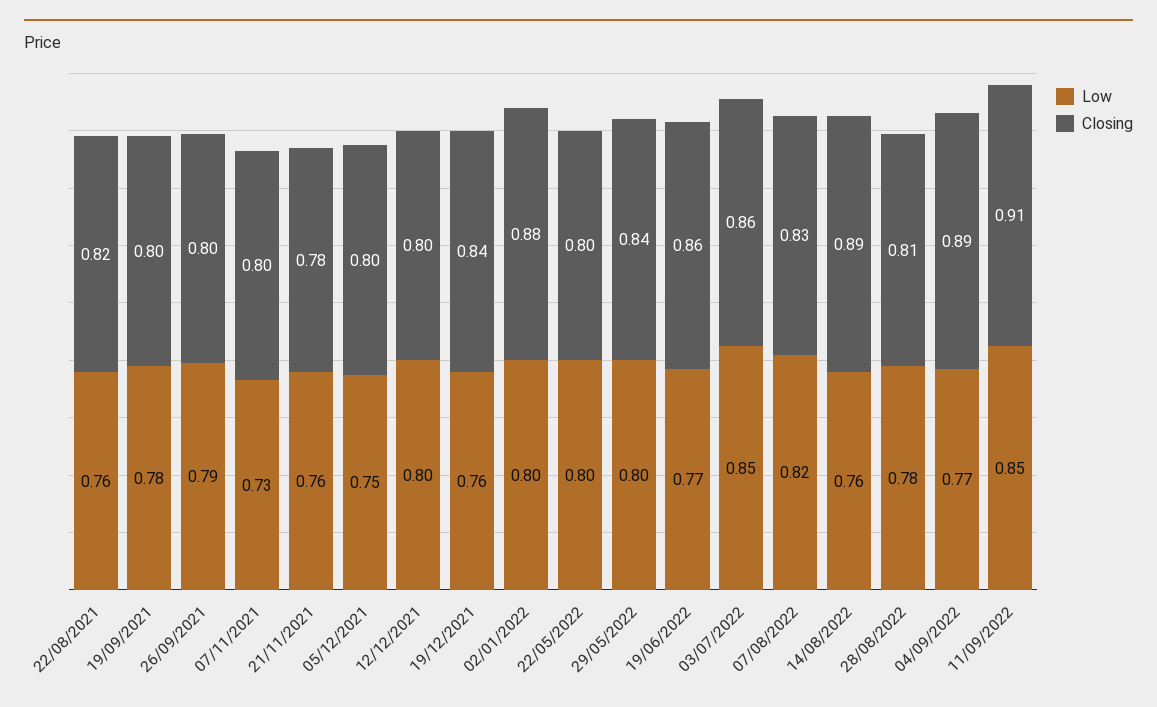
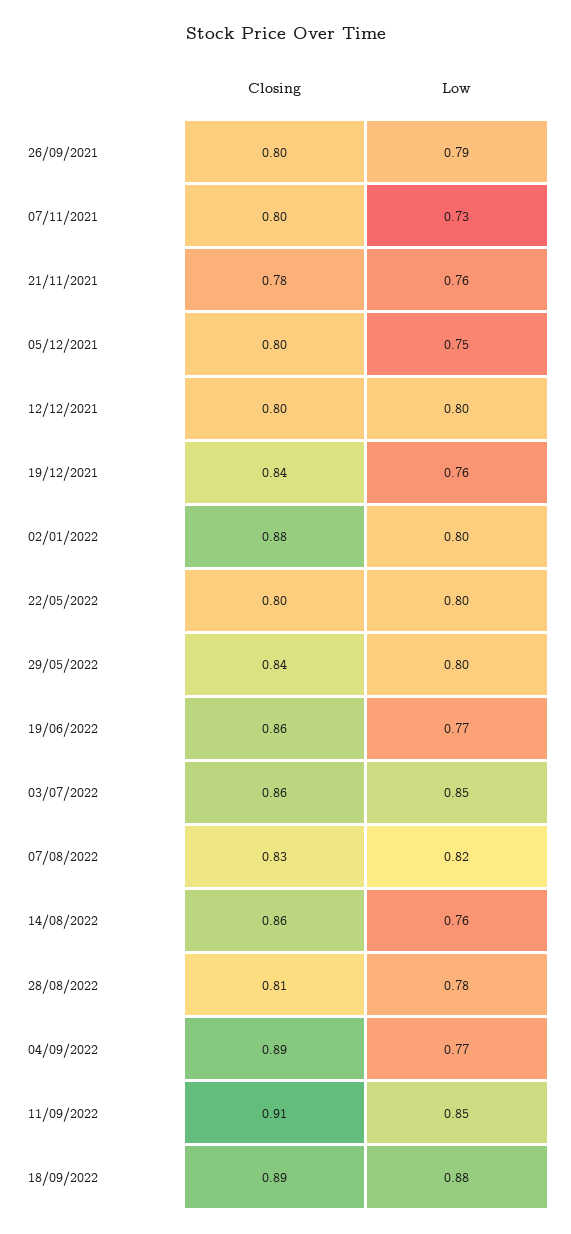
Low, 22/08/2021: 0.76 -> none
Closing, 22/08/2021: 0.82 -> none
Low, 19/09/2021: 0.78 -> none
Closing, 19/09/2021: 0.8 -> none
Closing, 14/08/2022: 0.89 -> 0.86
Closing, 18/09/2022: none -> 0.89
Low, 18/09/2022: none -> 0.88

